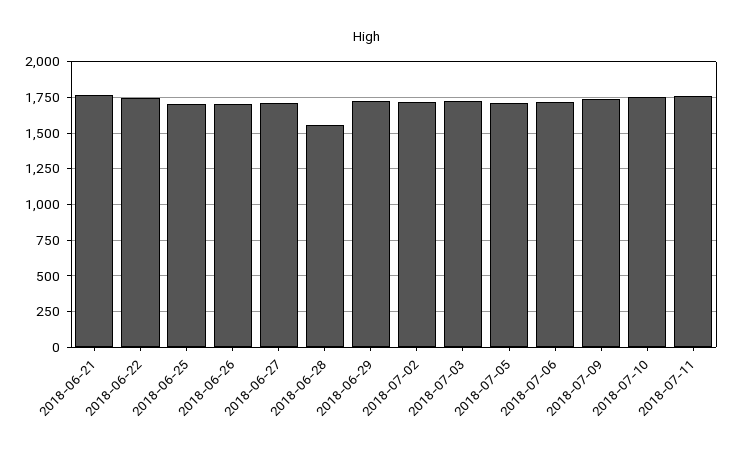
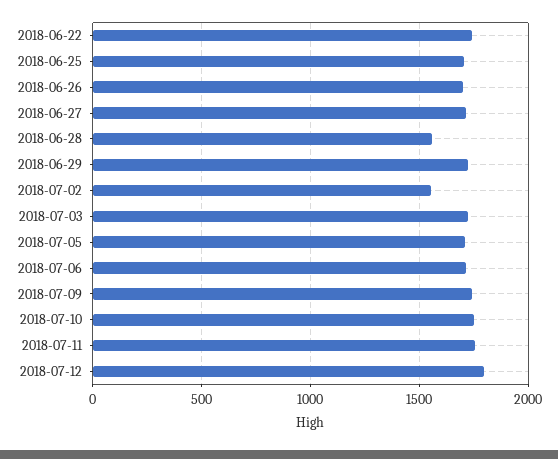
2018-06-21: 1750 -> none
2018-07-02: 1700 -> 1550
2018-07-12: none -> 1800

